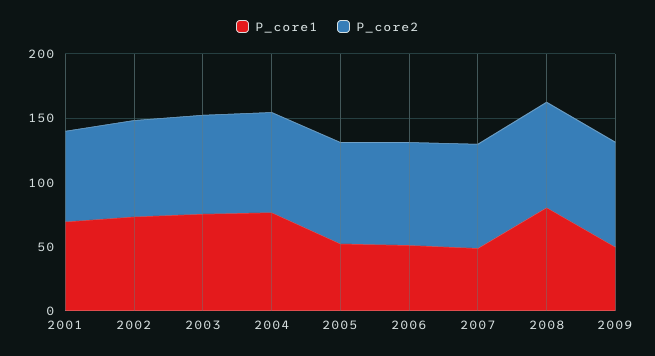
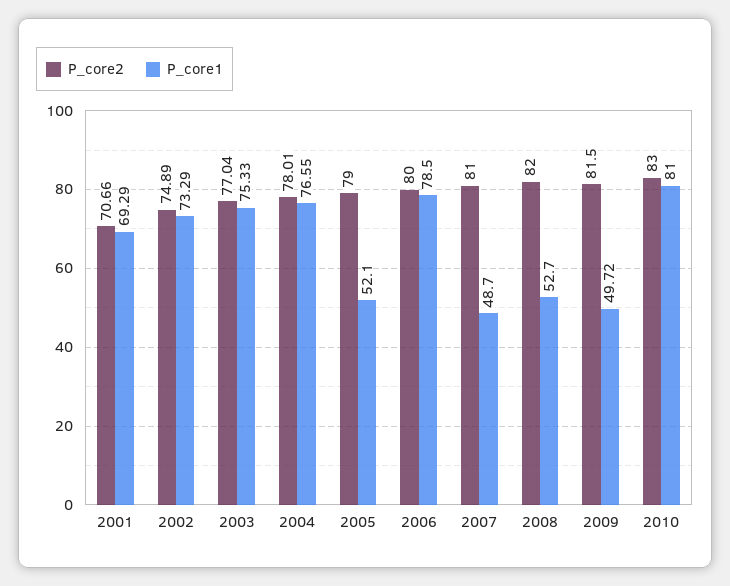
P_core1, 2006: 50 -> 78.5
P_core1, 2008: 80 -> 52.7
P_core2, 2010: none -> 83
P_core1, 2010: none -> 81

